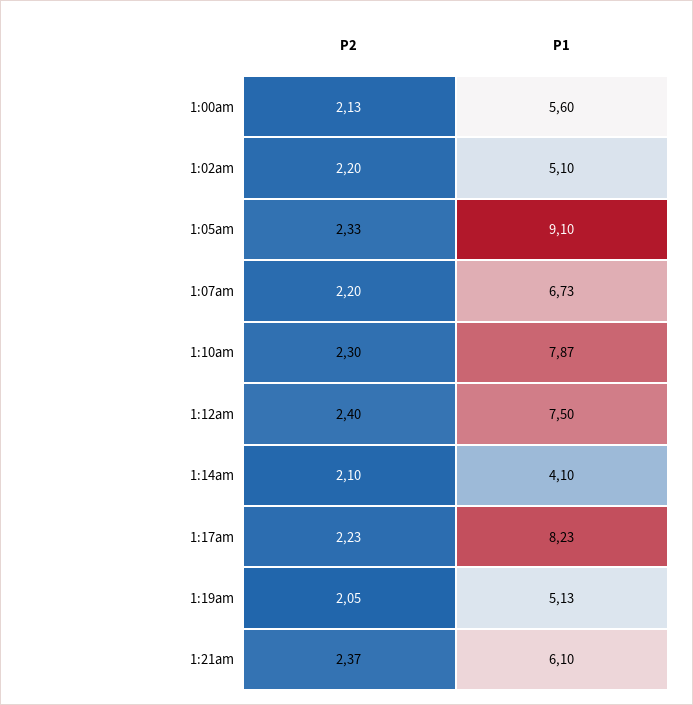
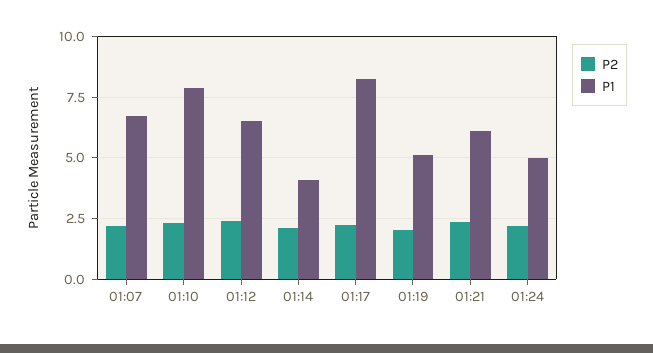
P2, 1:00am: 2.13 -> none
P1, 1:00am: 5.6 -> none
P2, 1:02am: 2.2 -> none
P1, 1:02am: 5.1 -> none
P2, 1:05am: 2.33 -> none
P1, 1:05am: 9.1 -> none
P1, 1:12am: 7.5 -> 6.5
P2, 01:24: none -> 2.25
P1, 01:24: none -> 5

